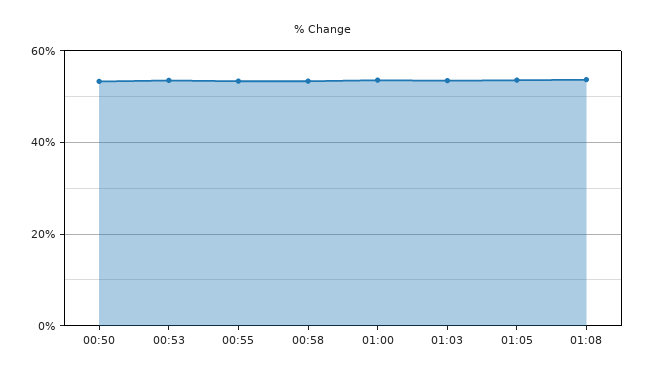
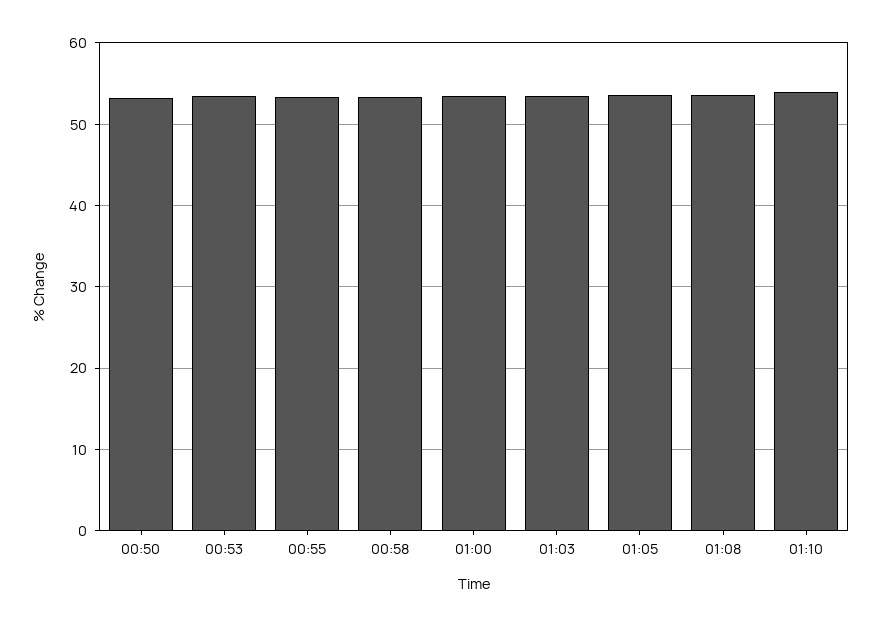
01:10: none -> 54

